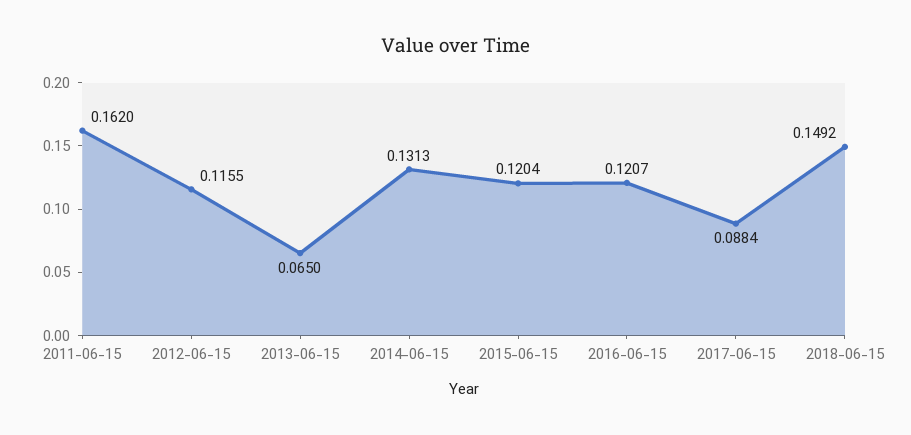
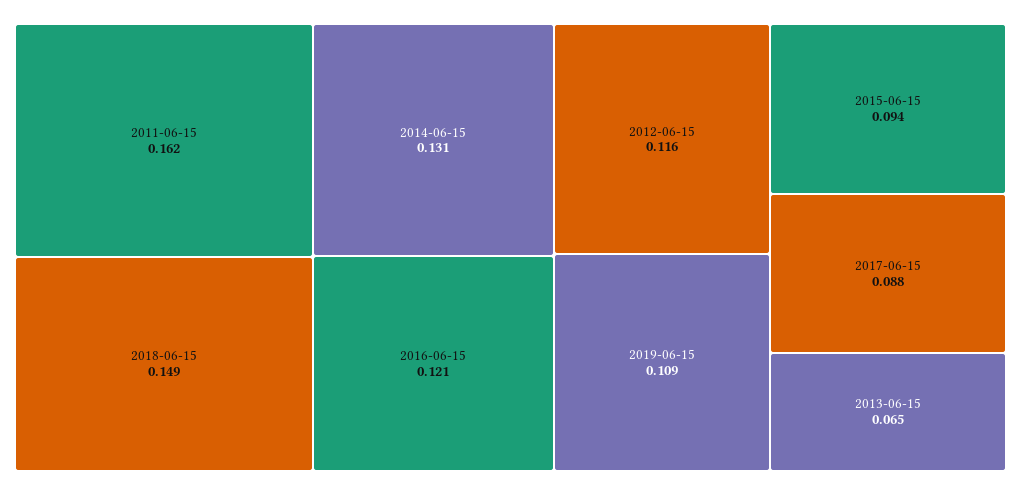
2015-06-15: 0.1204 -> 0.094
2019-06-15: none -> 0.109

